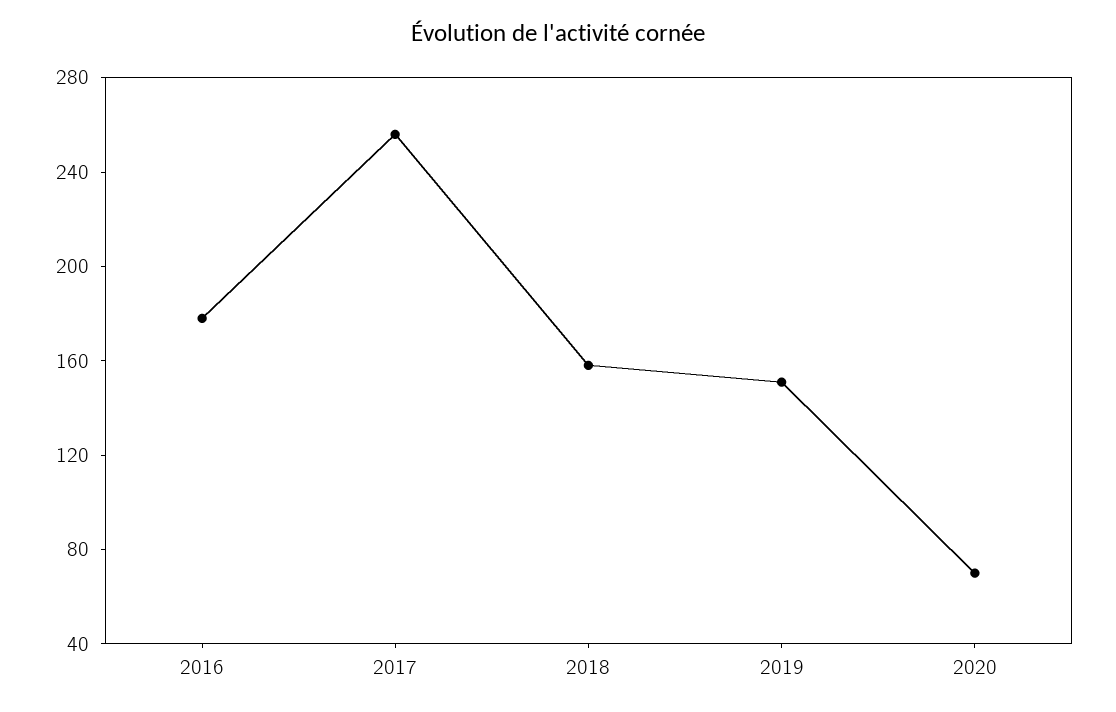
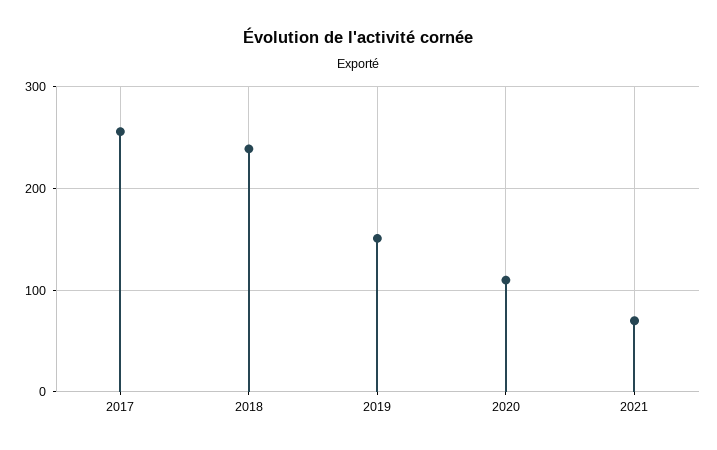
2016: 180 -> none
2018: 160 -> 240
2020: 70 -> 110
2021: none -> 70

